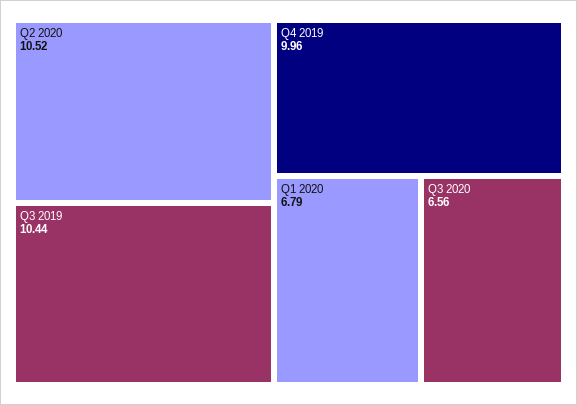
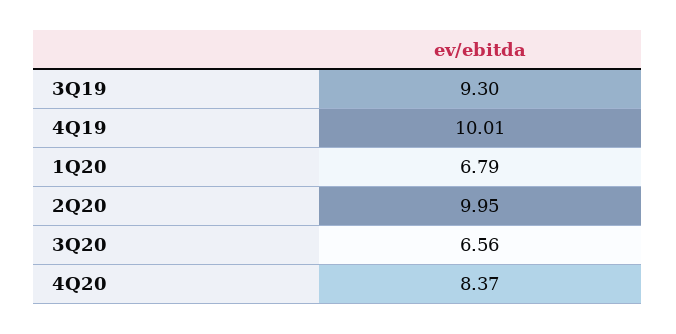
Q2 2020: 10.52 -> 9.95
Q3 2019: 10.44 -> 9.3
Q4 2019: 9.96 -> 10.01
4Q20: none -> 8.37

